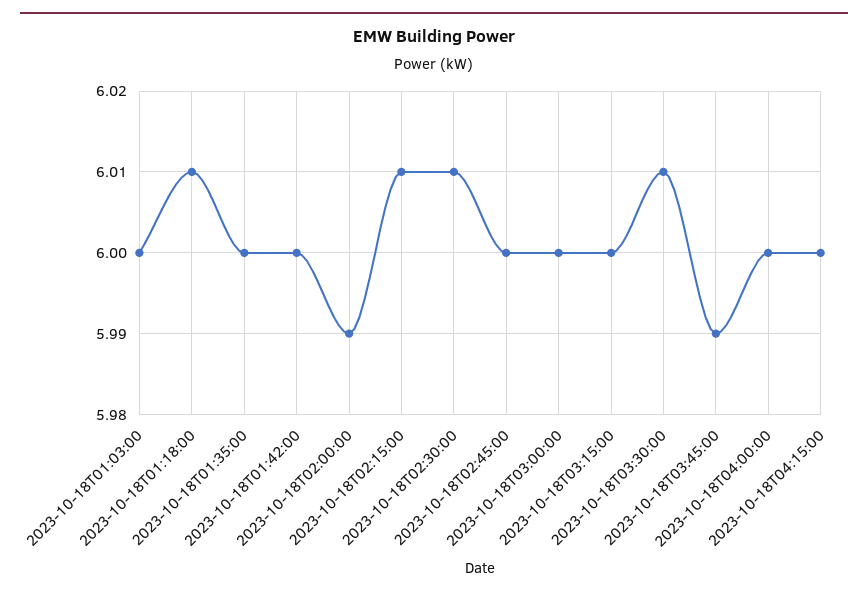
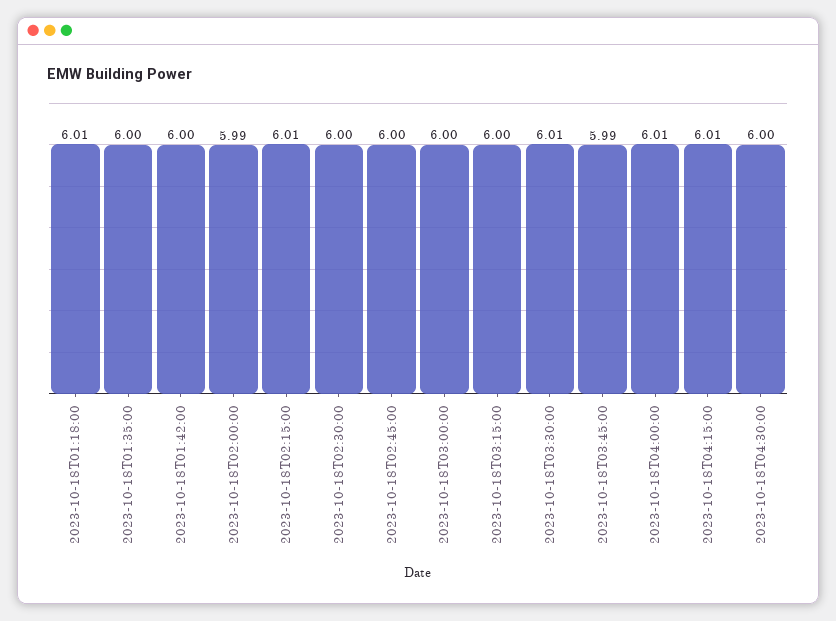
2023-10-18T01:03:00: 6 -> none
2023-10-18T02:30:00: 6.01 -> 6
2023-10-18T04:00:00: 6 -> 6.01
2023-10-18T04:15:00: 6 -> 6.01
2023-10-18T04:30:00: none -> 6

